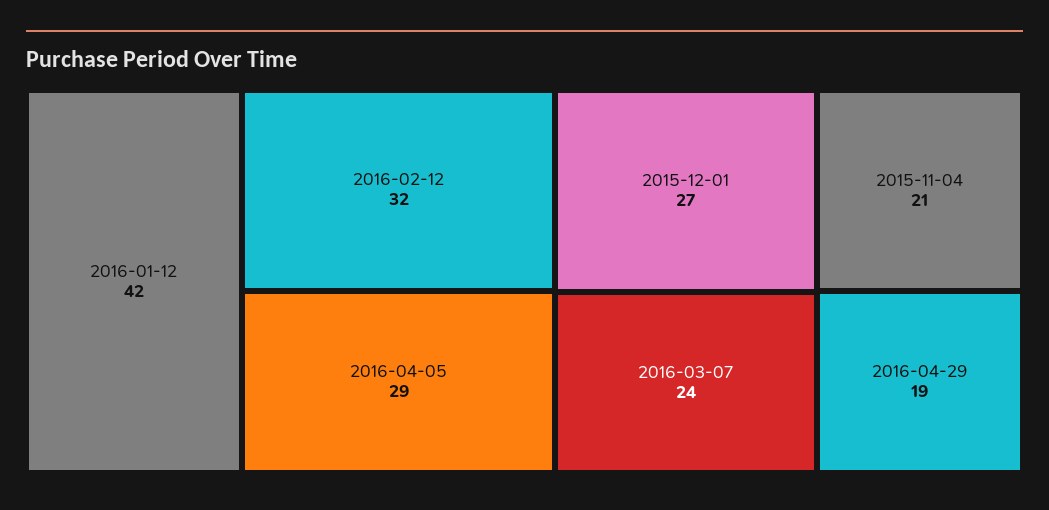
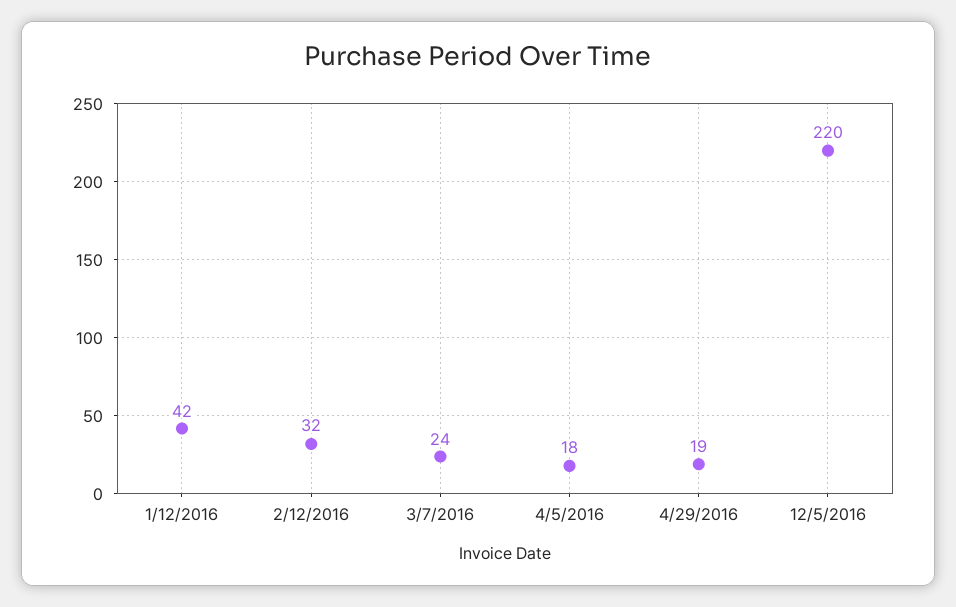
2016-04-05: 29 -> 18
2015-12-01: 27 -> none
2015-11-04: 21 -> none
12/5/2016: none -> 220

